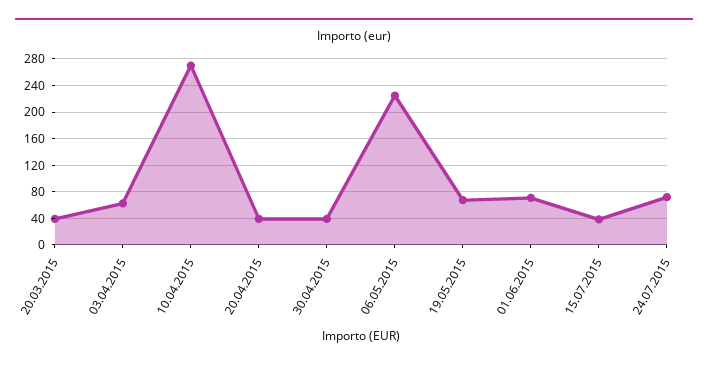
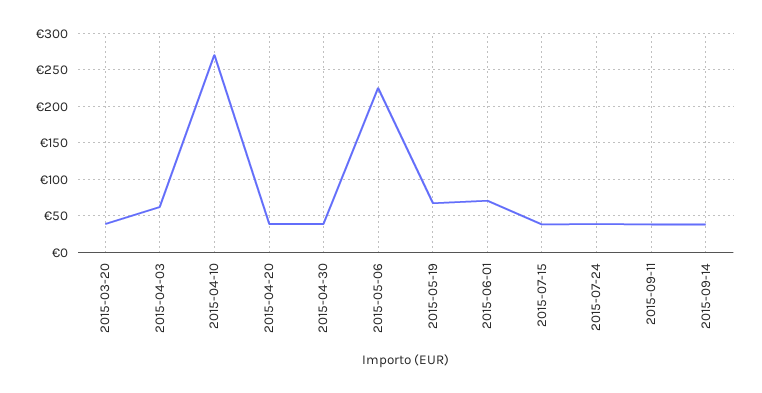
24.07.2015: 70 -> 40
2015-09-11: none -> 40
2015-09-14: none -> 40

